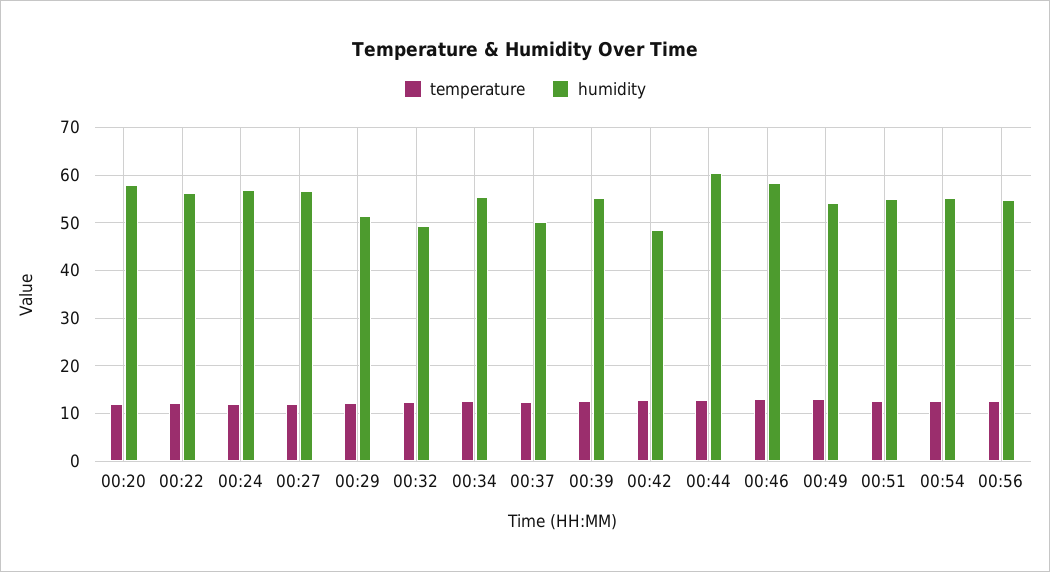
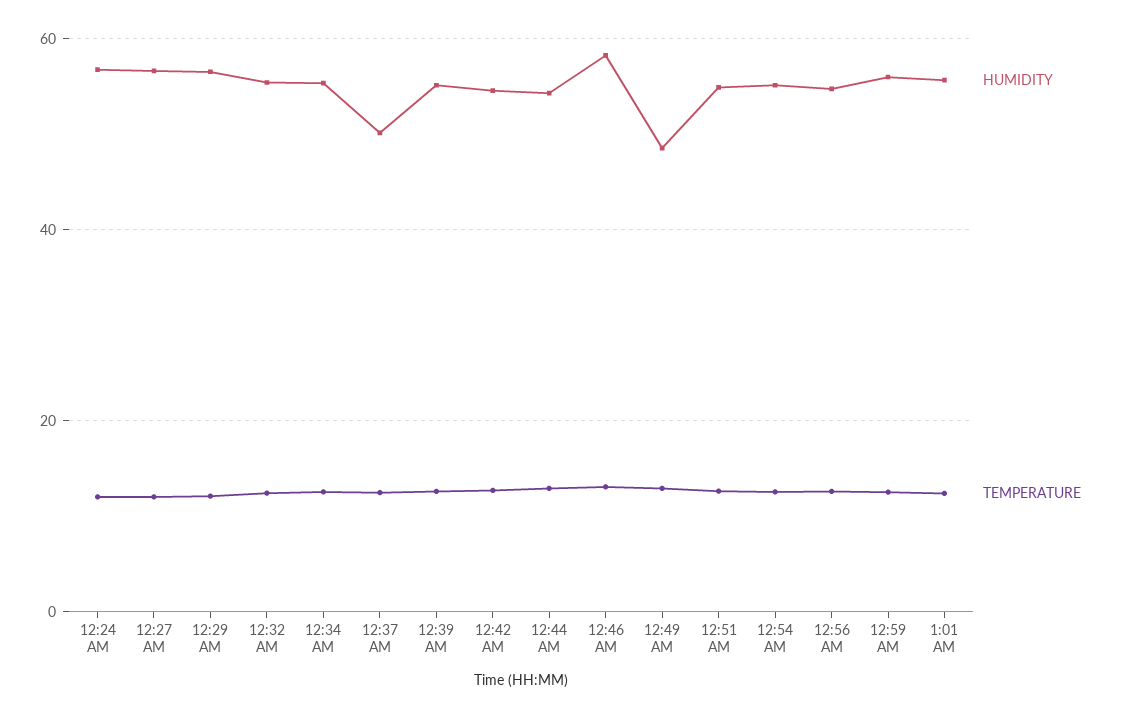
temperature, 00:20: 12 -> none
humidity, 00:20: 58 -> none
temperature, 00:22: 12 -> none
humidity, 00:22: 56 -> none
humidity, 00:29: 52 -> 56
humidity, 00:32: 50 -> 56
humidity, 00:42: 48 -> 54
humidity, 00:44: 60 -> 54
humidity, 00:49: 54 -> 48
humidity, 12:59 AM: none -> 56
temperature, 12:59 AM: none -> 12
humidity, 1:01 AM: none -> 56
temperature, 1:01 AM: none -> 12

